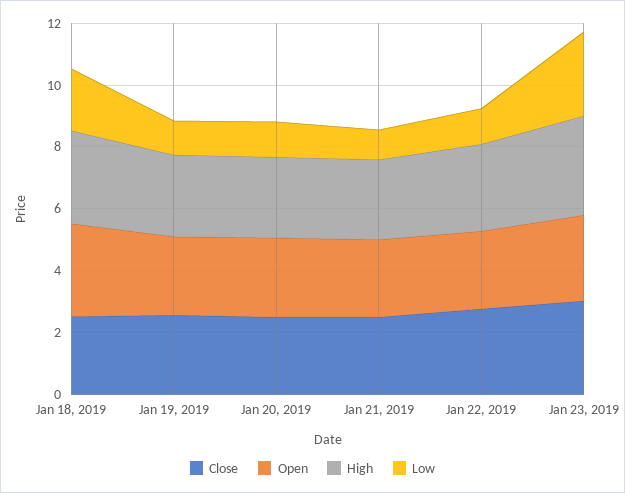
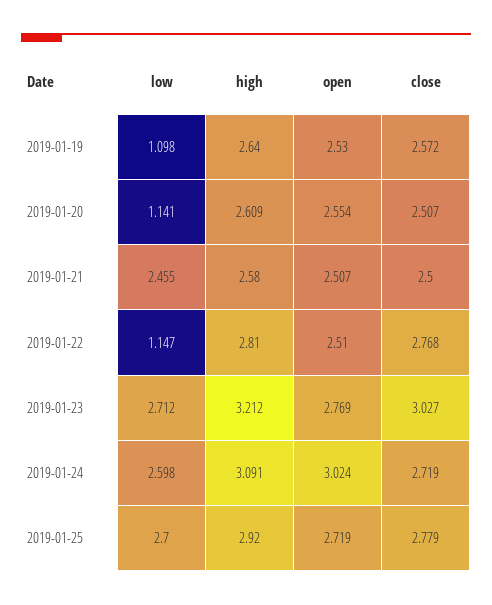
Close, Jan 18, 2019: 2.5 -> none
Open, Jan 18, 2019: 3 -> none
High, Jan 18, 2019: 3 -> none
Low, Jan 18, 2019: 2 -> none
Low, Jan 21, 2019: 1 -> 2.455
Low, 2019-01-24: none -> 2.598
High, 2019-01-24: none -> 3.091
Open, 2019-01-24: none -> 3.024
Close, 2019-01-24: none -> 2.719
Low, 2019-01-25: none -> 2.7
High, 2019-01-25: none -> 2.92
Open, 2019-01-25: none -> 2.719
Close, 2019-01-25: none -> 2.779

